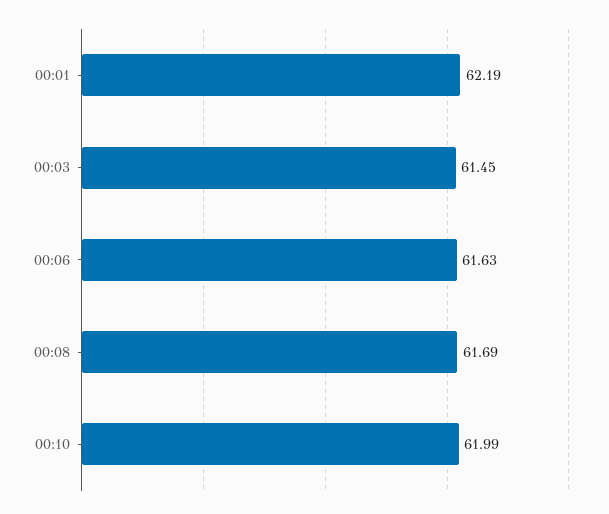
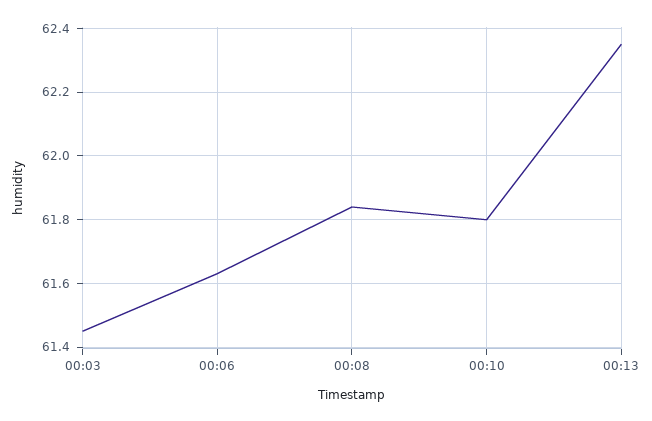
00:01: 62.19 -> none
00:08: 61.69 -> 61.85
00:10: 61.99 -> 61.8
00:13: none -> 62.35

